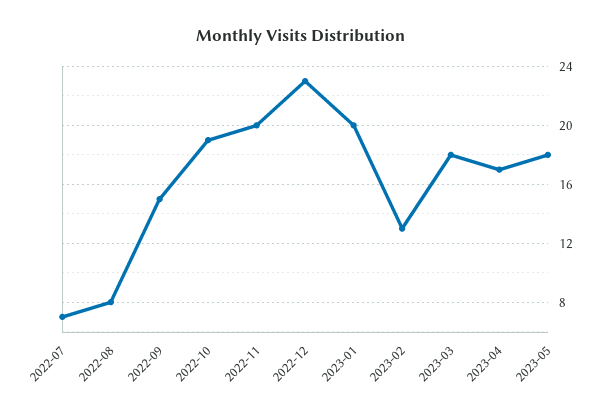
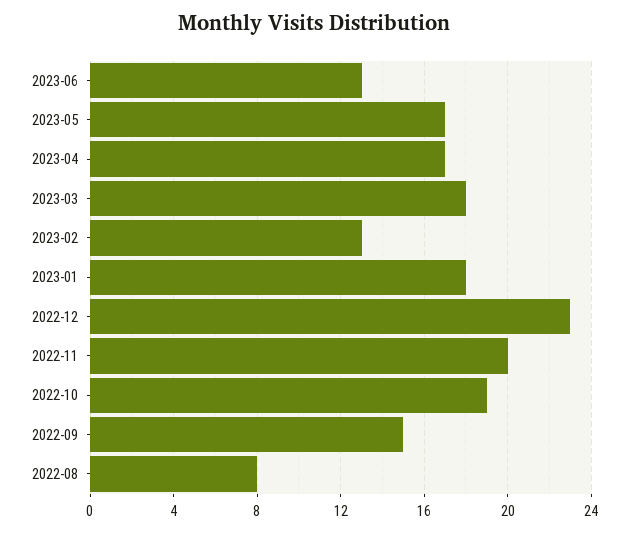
2022-07: 7 -> none
2023-01: 20 -> 18
2023-05: 18 -> 17
2023-06: none -> 13

